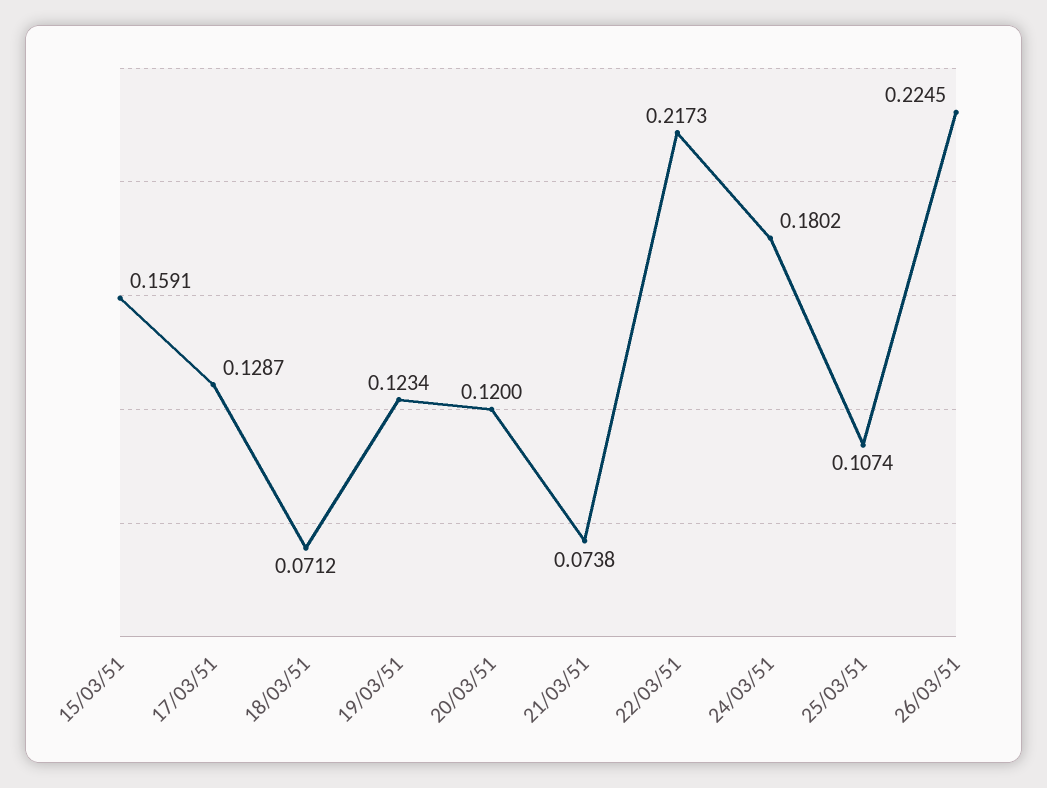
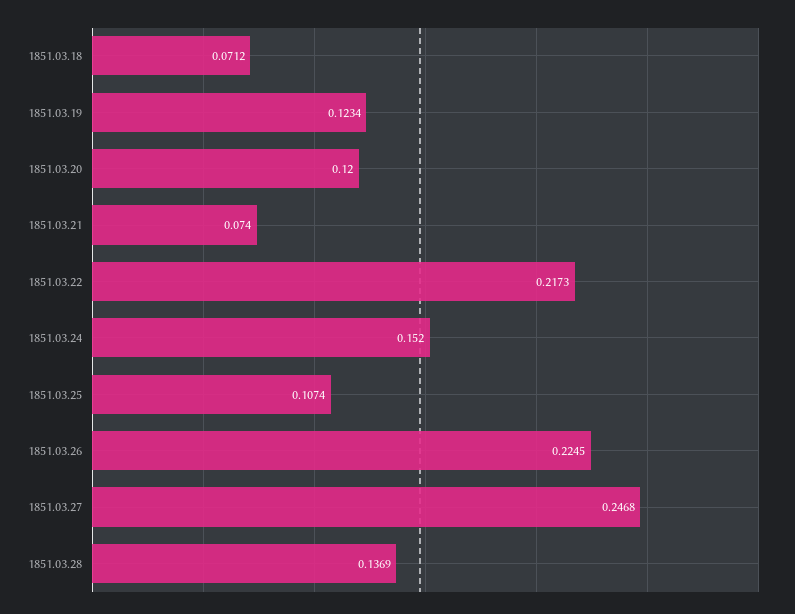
15/03/51: 0.1591 -> none
17/03/51: 0.1287 -> none
21/03/51: 0.0738 -> 0.074
24/03/51: 0.1802 -> 0.152
1851.03.27: none -> 0.2468
1851.03.28: none -> 0.1369

